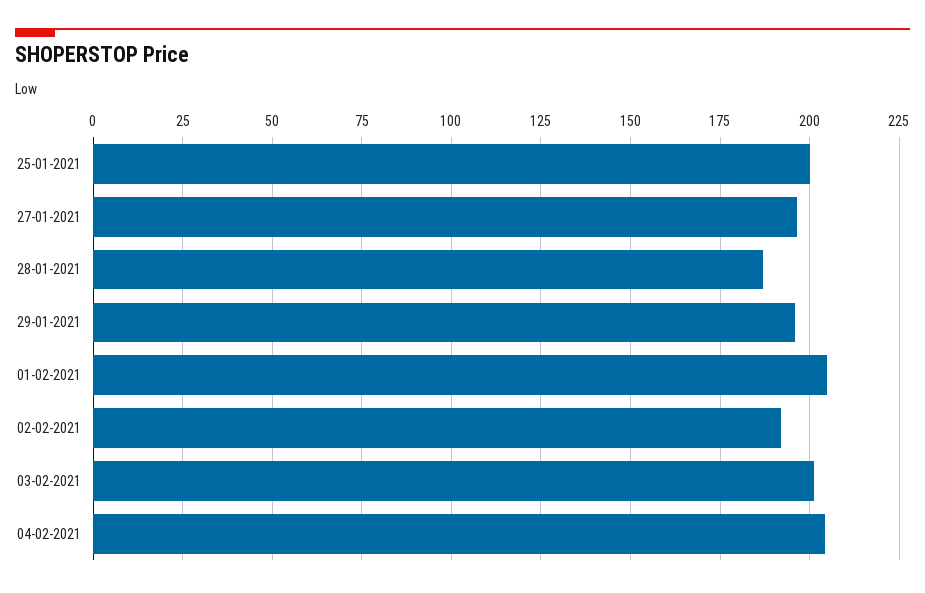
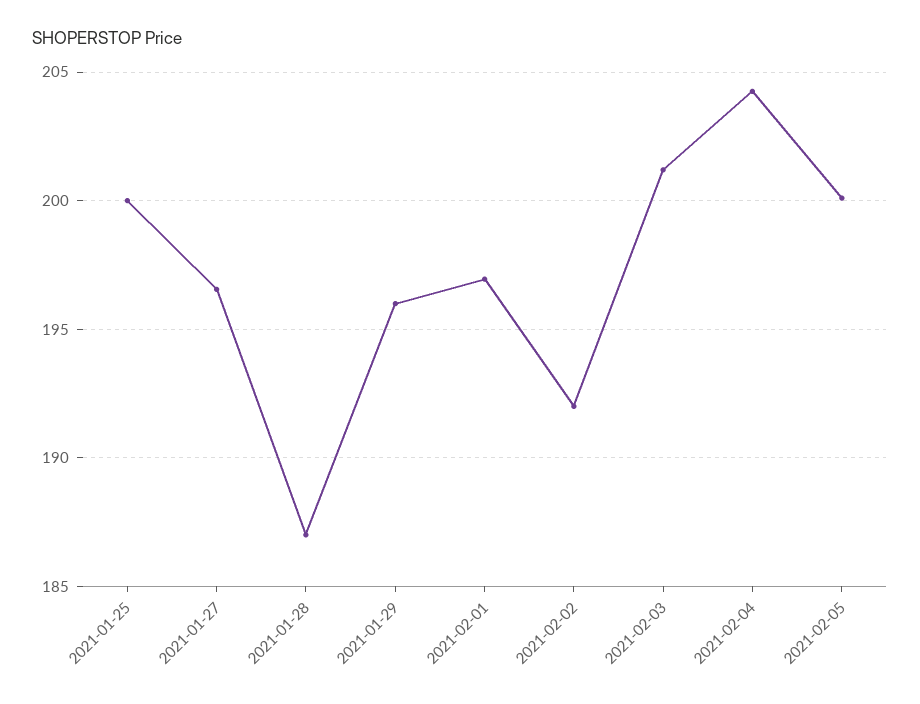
01-02-2021: 205 -> 197
2021-02-05: none -> 200

